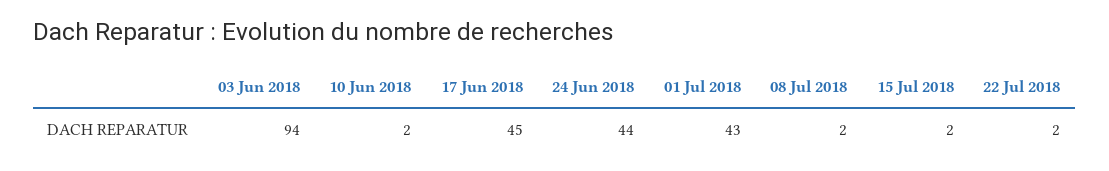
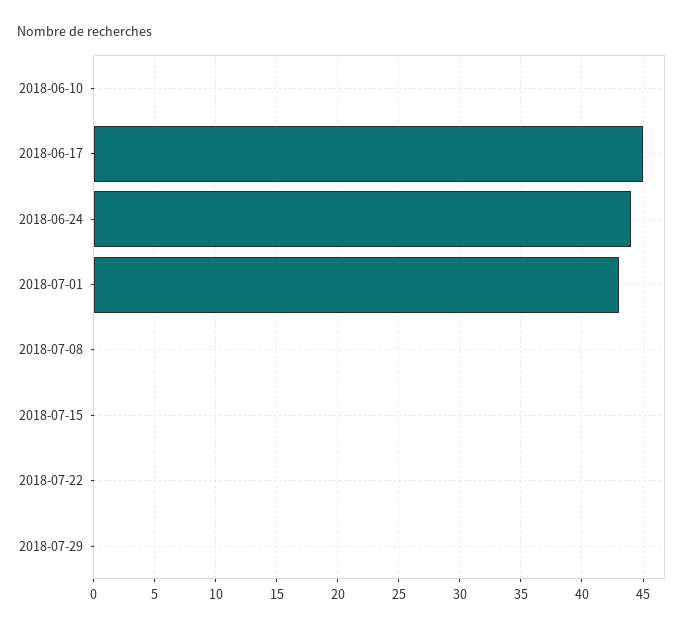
03 Jun 2018: 94 -> none
10 Jun 2018: 2 -> 0
08 Jul 2018: 2 -> 0
15 Jul 2018: 2 -> 0
22 Jul 2018: 2 -> 0
2018-07-29: none -> 0

